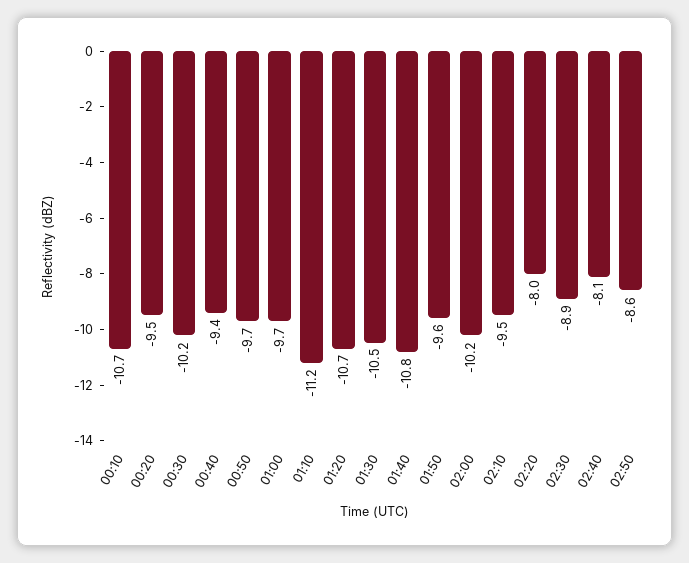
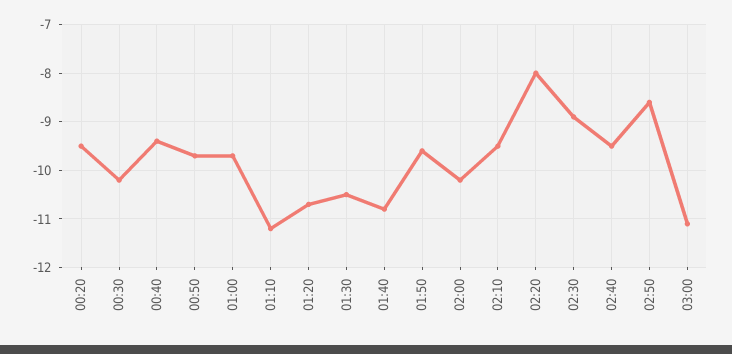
00:10: -10.7 -> none
02:40: -8.1 -> -9.5
03:00: none -> -11

